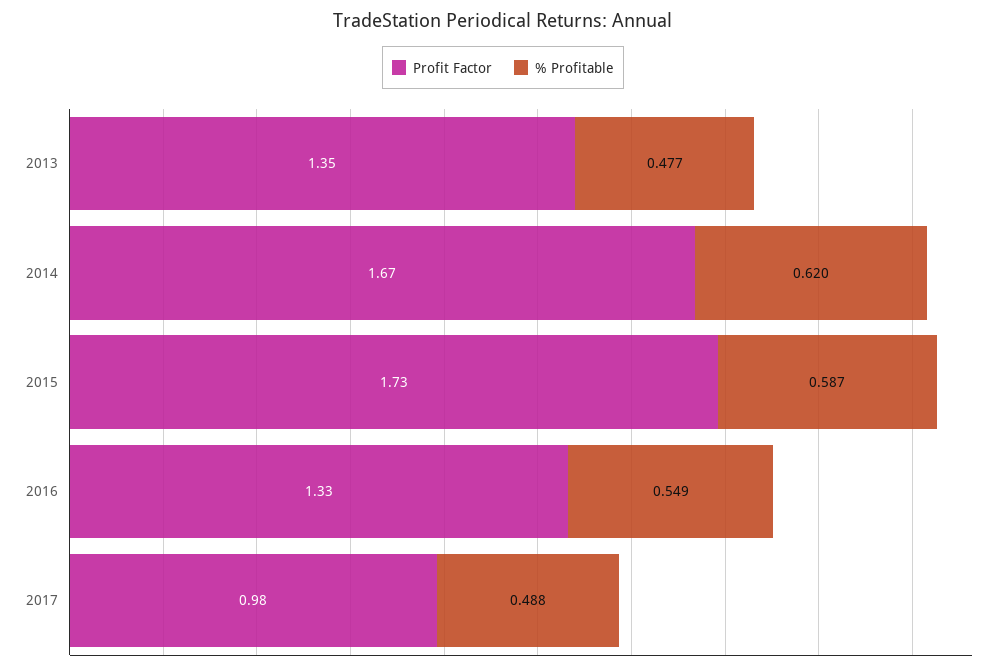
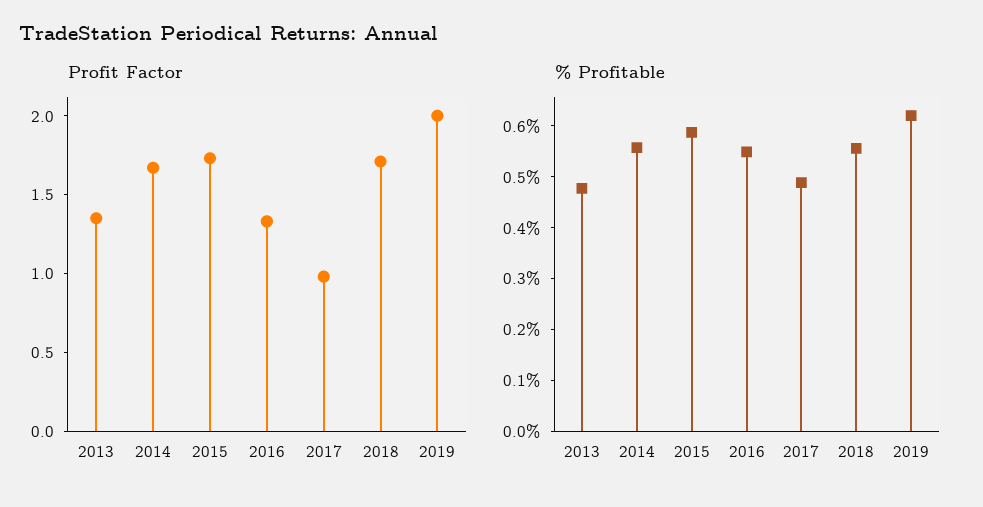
% Profitable, 2014: 0.62 -> 0.56
Profit Factor, 2018: none -> 1.7
Profit Factor, 2019: none -> 2
% Profitable, 2018: none -> 0.56
% Profitable, 2019: none -> 0.62

